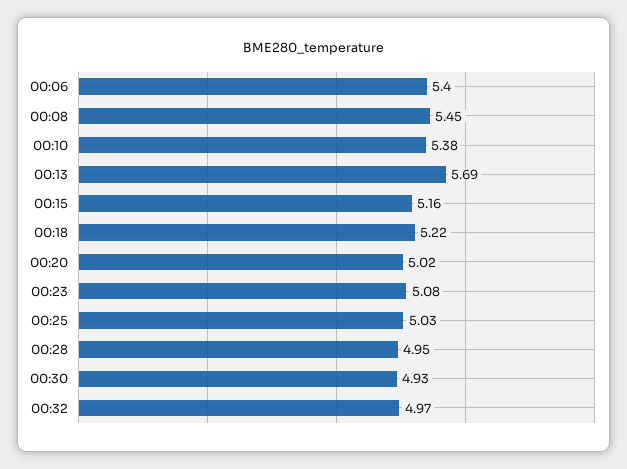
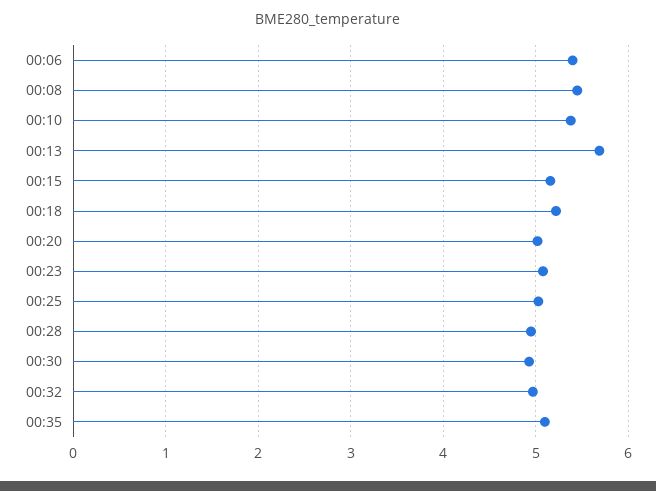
00:35: none -> 5.1

